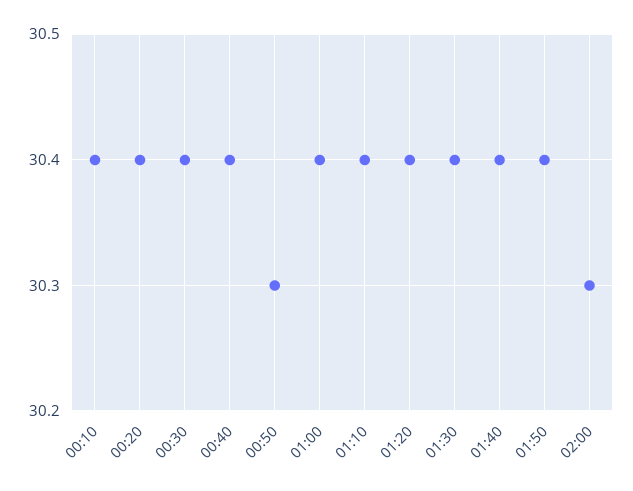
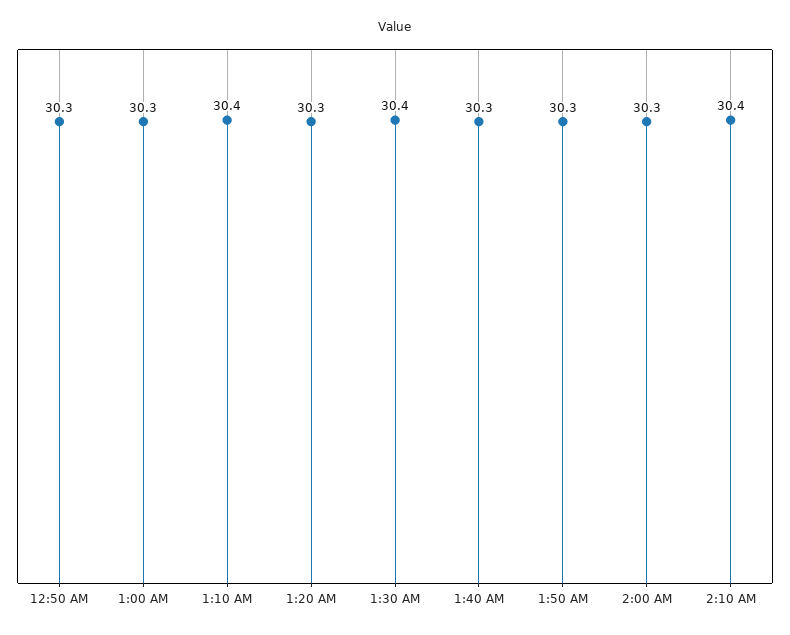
00:10: 30.4 -> none
00:20: 30.4 -> none
00:30: 30.4 -> none
00:40: 30.4 -> none
01:00: 30.4 -> 30.3
01:20: 30.4 -> 30.3
01:40: 30.4 -> 30.3
01:50: 30.4 -> 30.3
2:10 AM: none -> 30.4

